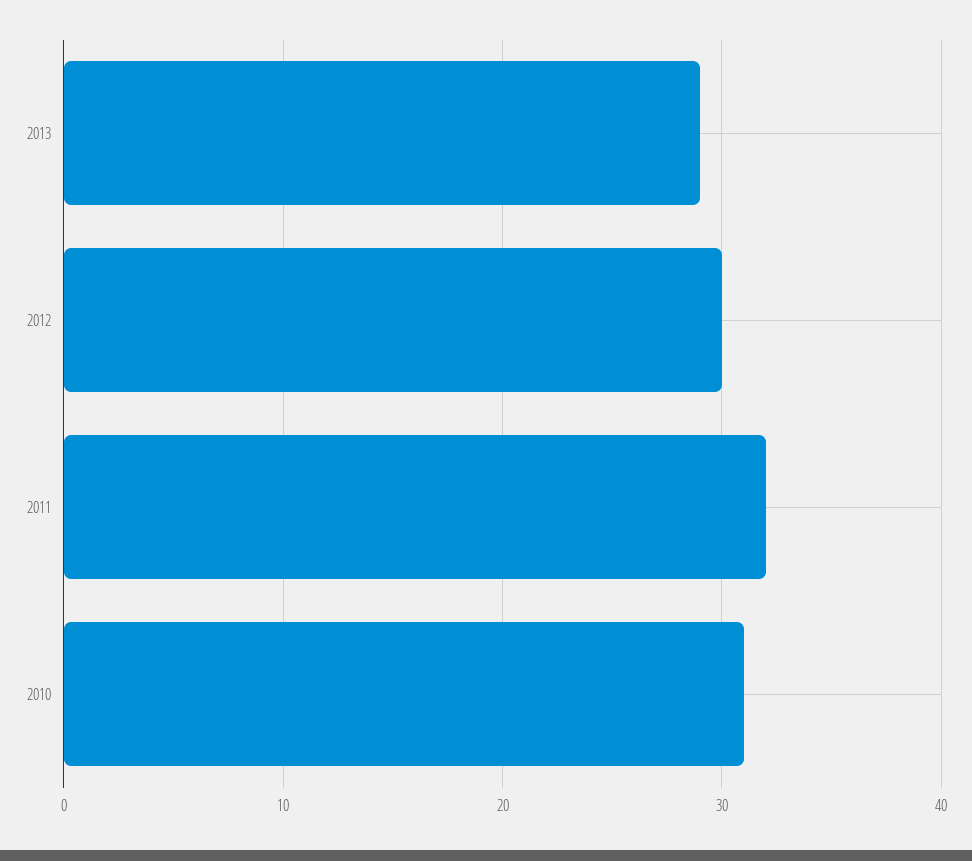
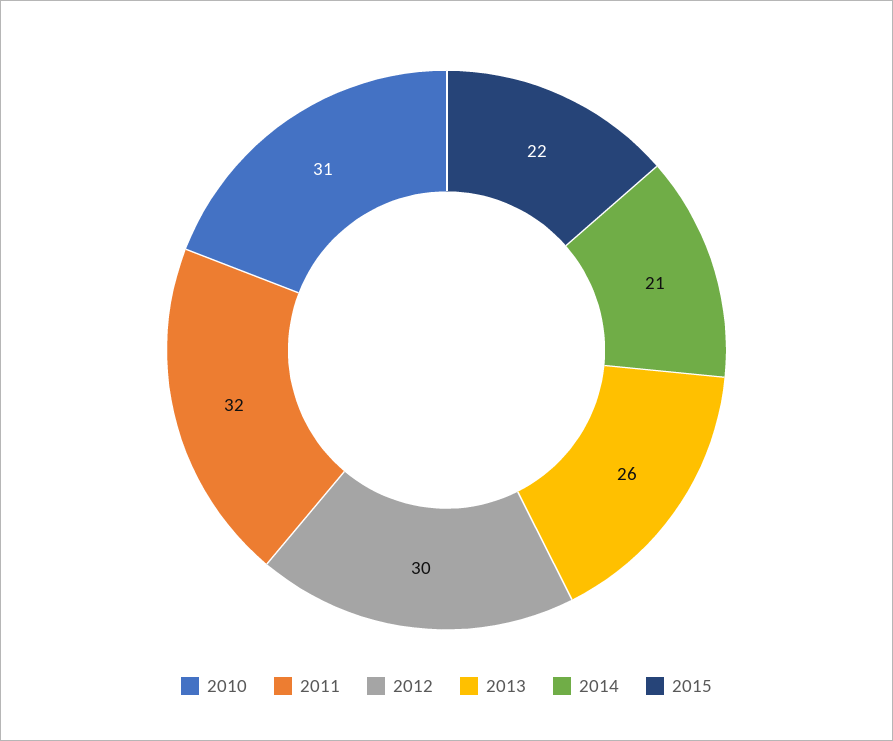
2013: 29 -> 26
2014: none -> 21
2015: none -> 22

